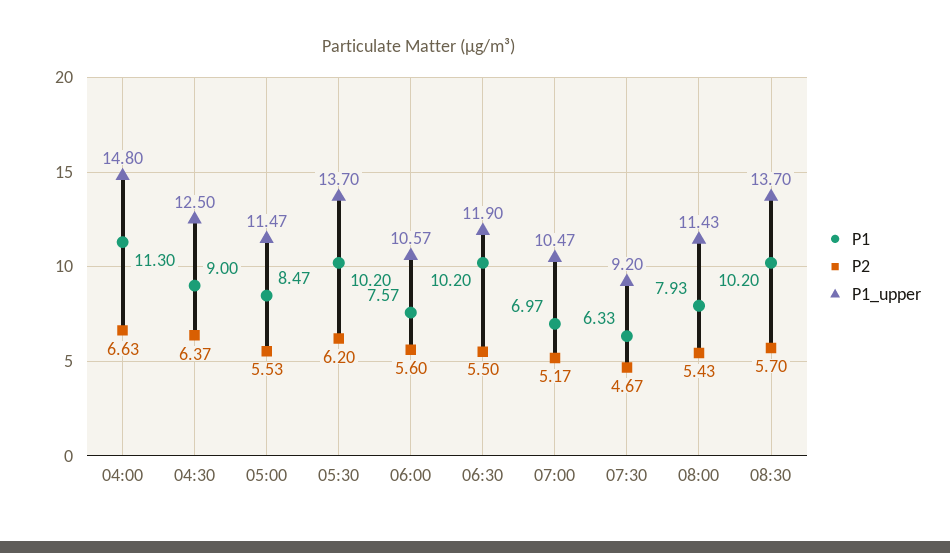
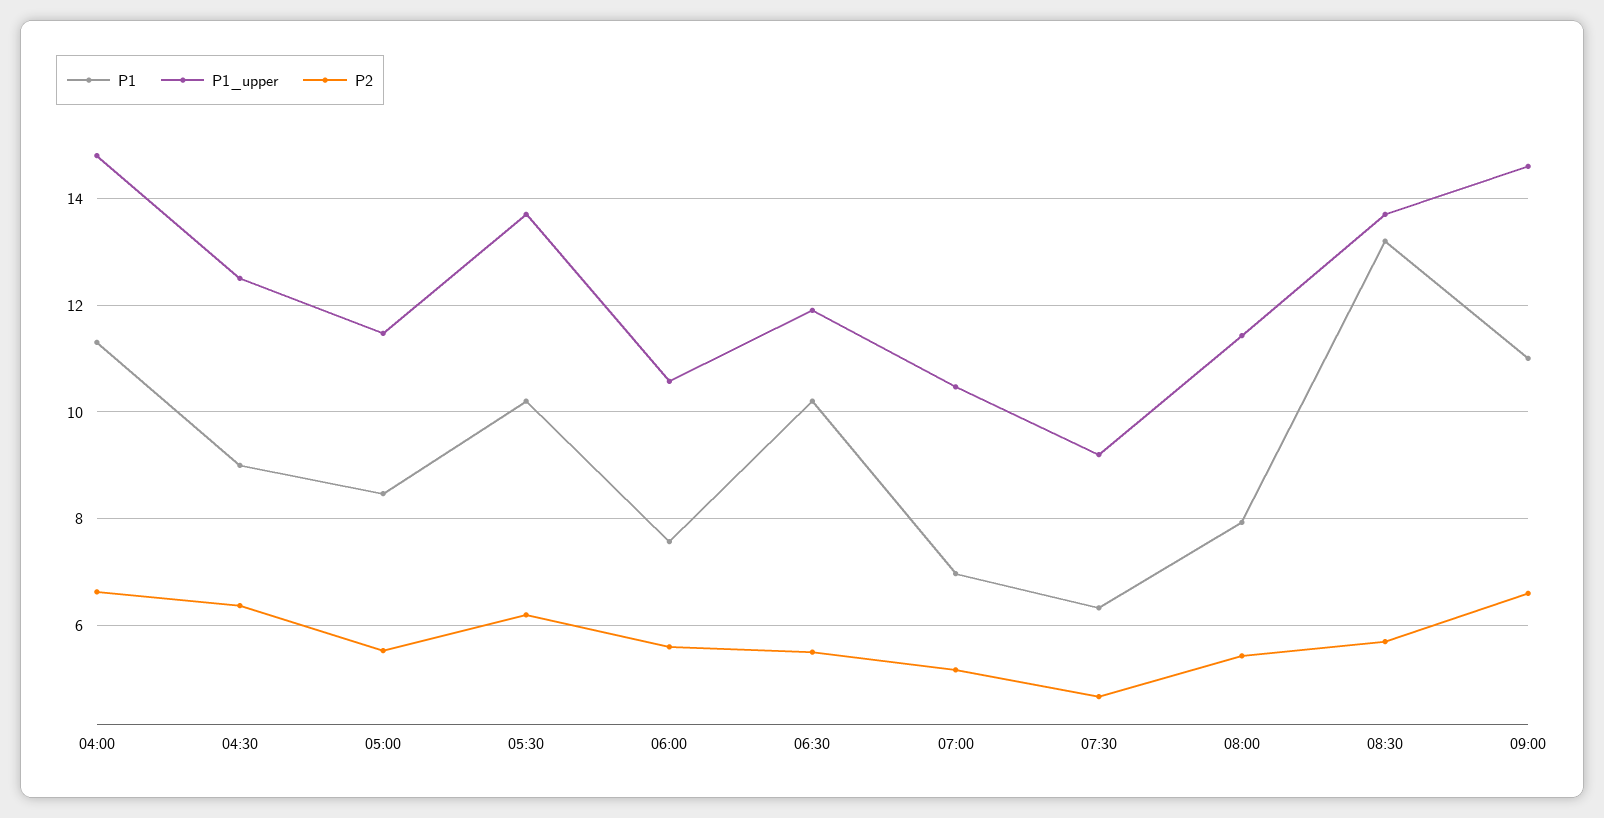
P1, 08:30: 10.2 -> 13.2
P1, 09:00: none -> 11
P1_upper, 09:00: none -> 14.6
P2, 09:00: none -> 6.6

